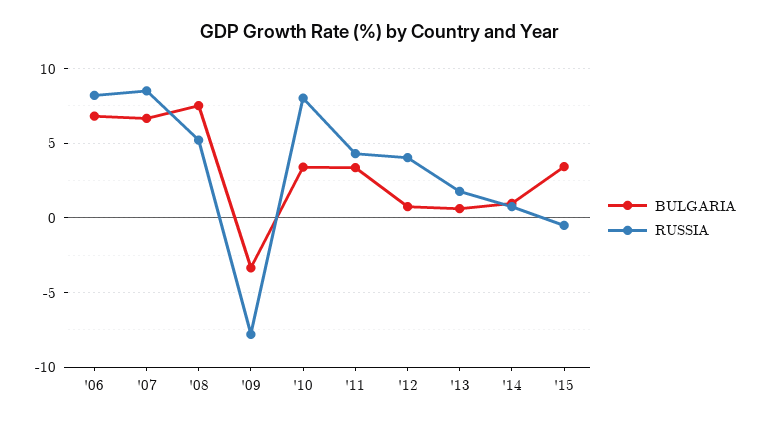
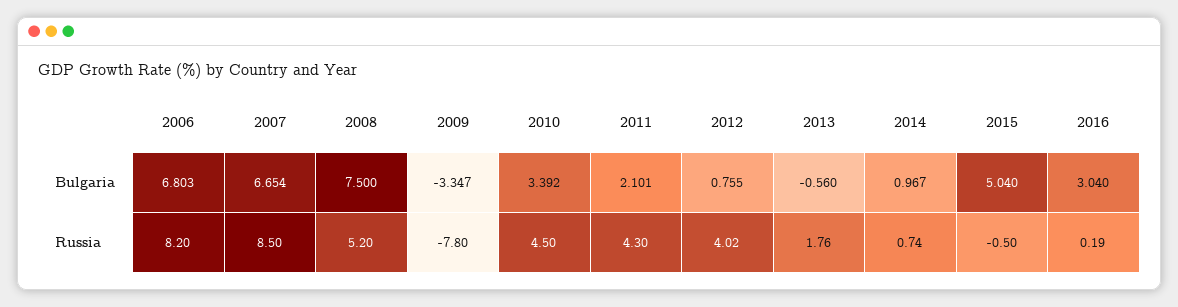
RUSSIA, '10: 8 -> 4.5
BULGARIA, '11: 3.5 -> 2.101
BULGARIA, '13: 0.5 -> -0.56
BULGARIA, '15: 3.5 -> 5.04
BULGARIA, 2016: none -> 3.04
RUSSIA, 2016: none -> 0.19

